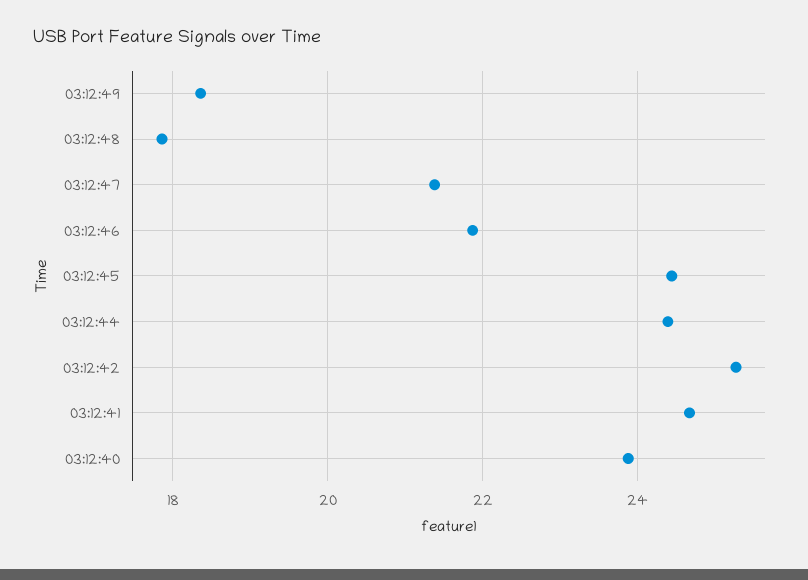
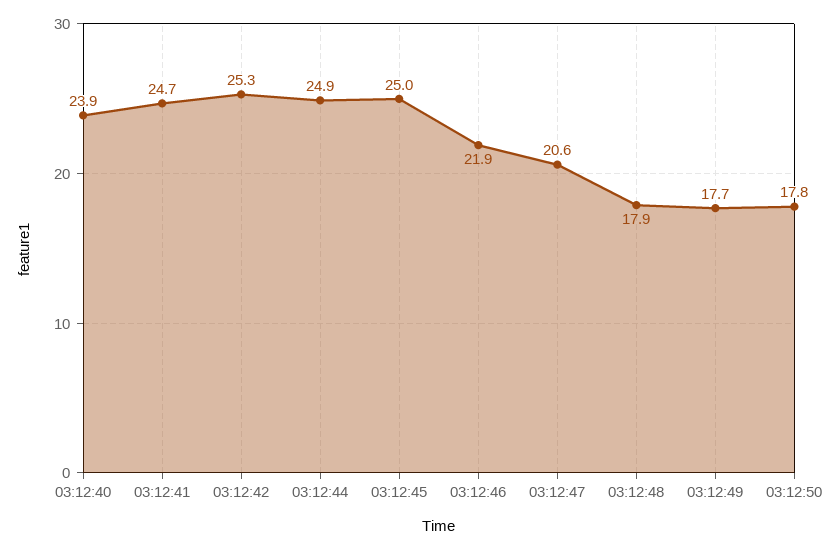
03:12:49: 18.4 -> 17.7
03:12:47: 21.4 -> 20.6
03:12:45: 24.4 -> 25
03:12:44: 24.4 -> 24.9
03:12:50: none -> 17.8

